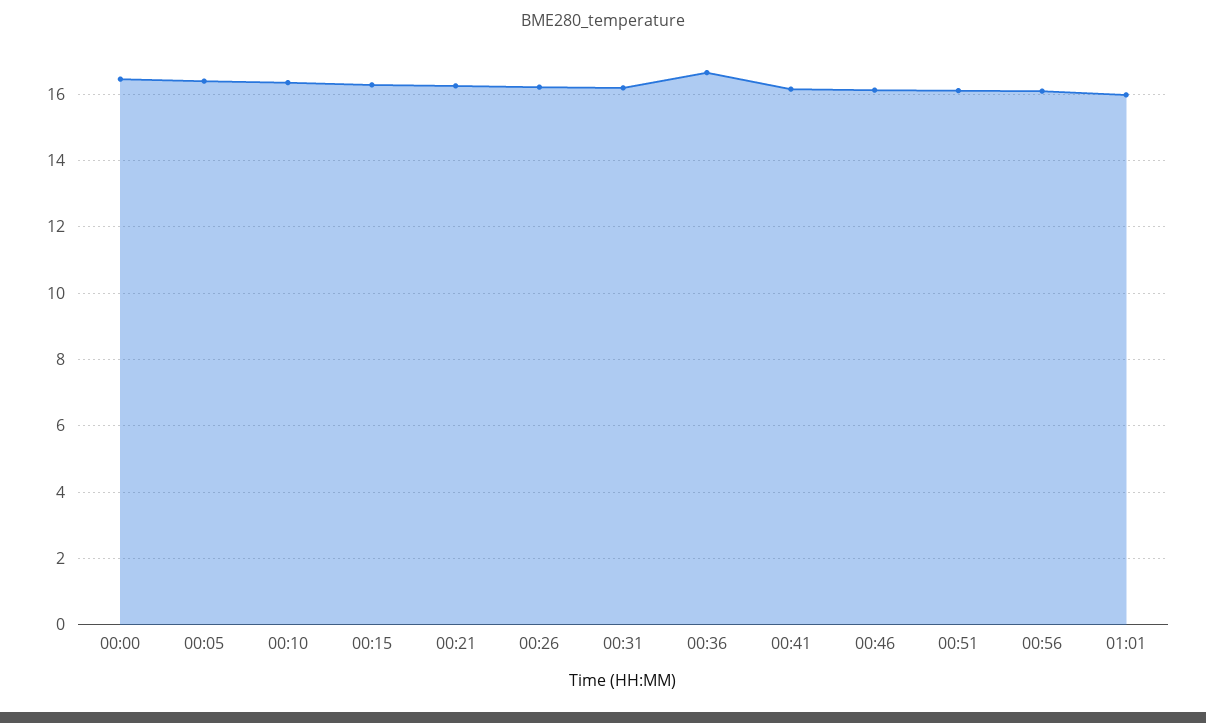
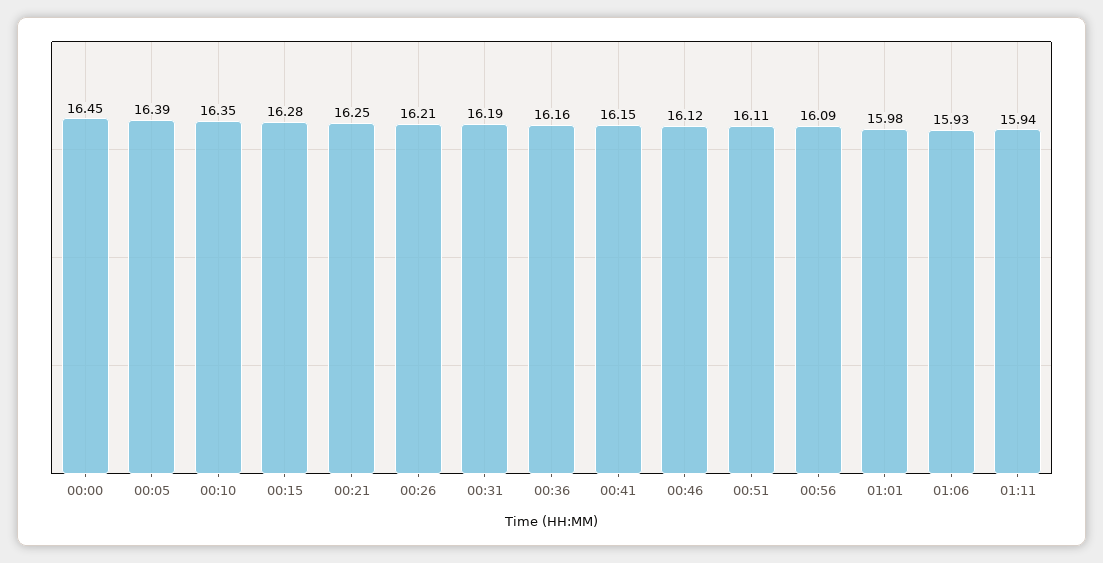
00:36: 16.6 -> 16.16
01:06: none -> 15.93
01:11: none -> 15.94

